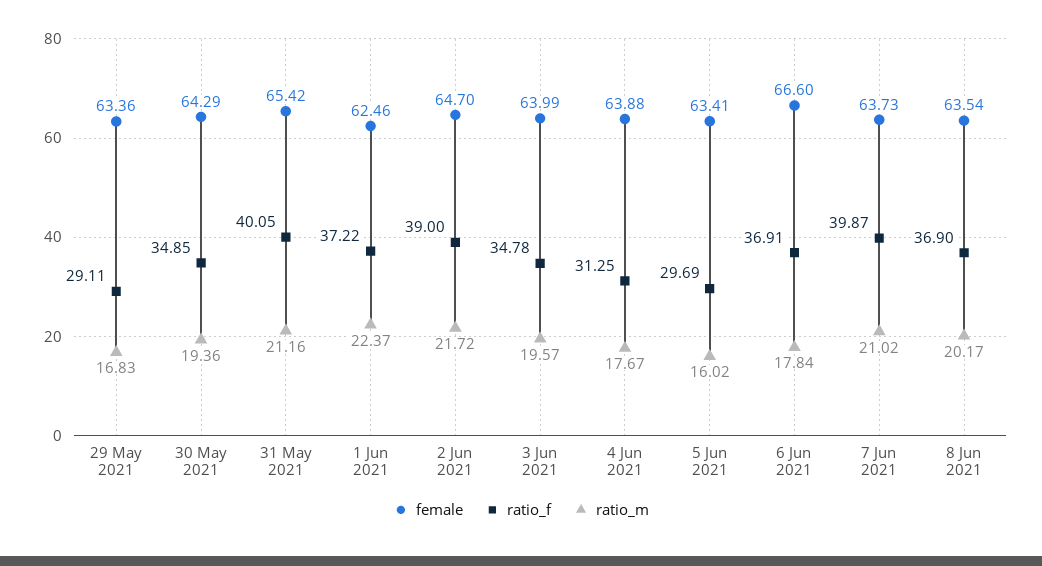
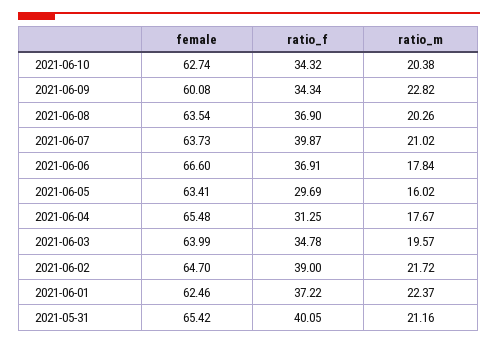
female, 29 May 2021: 63.36 -> none
ratio_f, 29 May 2021: 29.11 -> none
ratio_m, 29 May 2021: 16.83 -> none
female, 30 May 2021: 64.29 -> none
ratio_f, 30 May 2021: 34.85 -> none
ratio_m, 30 May 2021: 19.36 -> none
female, 4 Jun 2021: 63.88 -> 65.48
ratio_m, 8 Jun 2021: 20.17 -> 20.26
female, 2021-06-10: none -> 62.74
ratio_f, 2021-06-10: none -> 34.32
ratio_m, 2021-06-10: none -> 20.38
female, 2021-06-09: none -> 60.08
ratio_f, 2021-06-09: none -> 34.34
ratio_m, 2021-06-09: none -> 22.82

